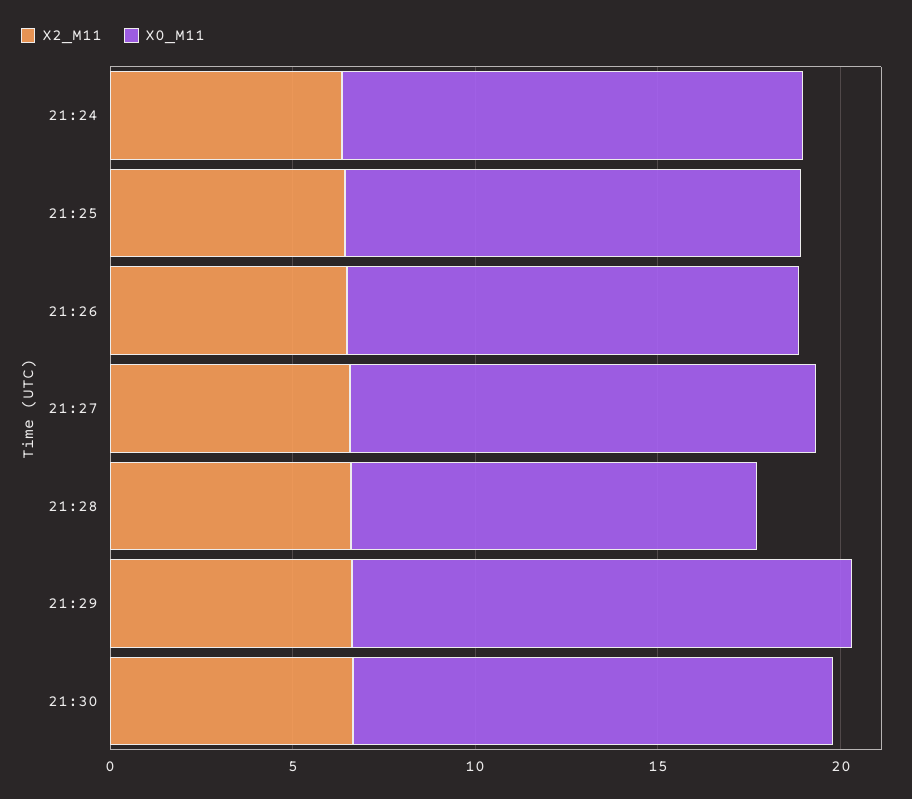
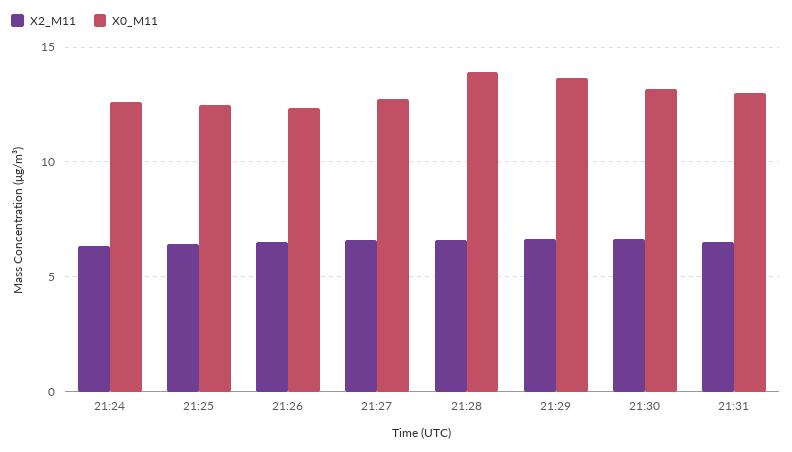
X0_M11, 21:28: 11 -> 14
X2_M11, 21:31: none -> 6.5
X0_M11, 21:31: none -> 13

